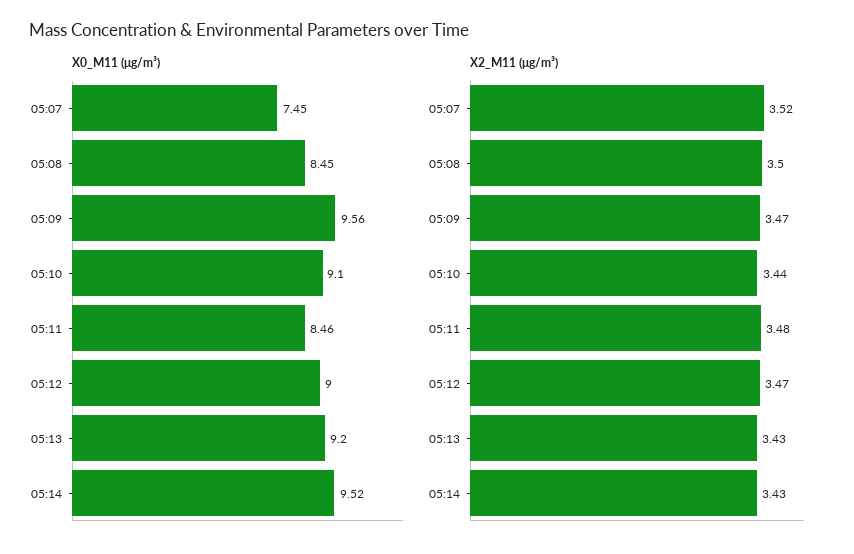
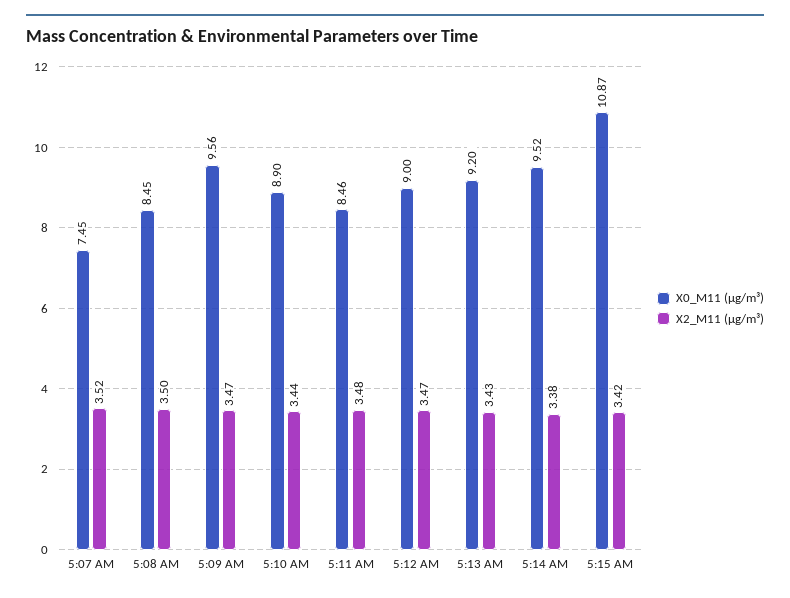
X0_M11 (μg/m³), 05:10: 9.1 -> 8.9
X2_M11 (μg/m³), 05:14: 3.43 -> 3.38
X0_M11 (μg/m³), 5:15 AM: none -> 10.87
X2_M11 (μg/m³), 5:15 AM: none -> 3.42

